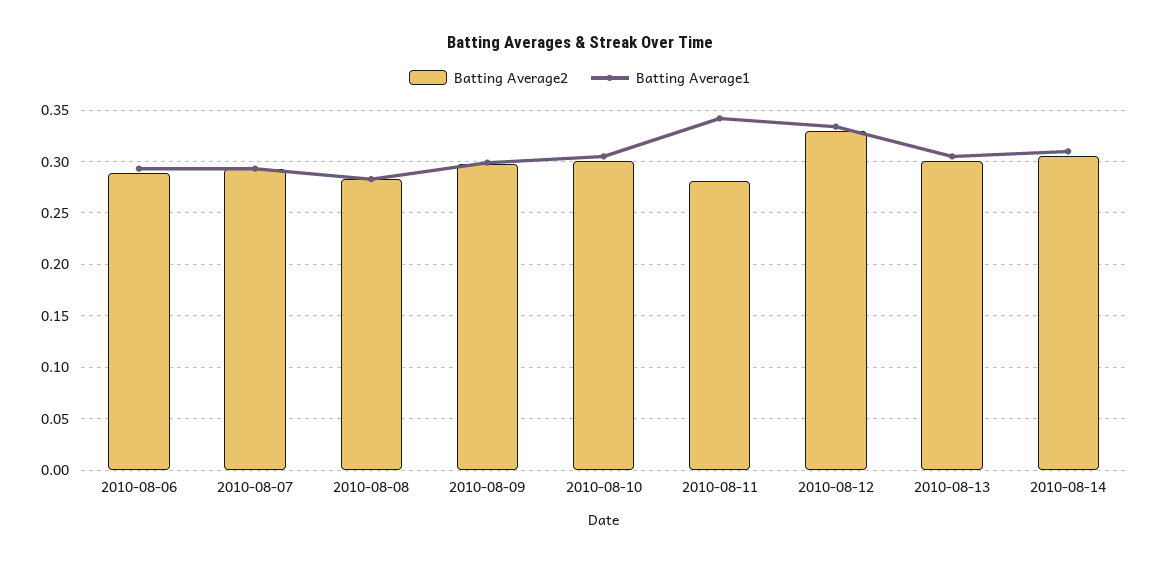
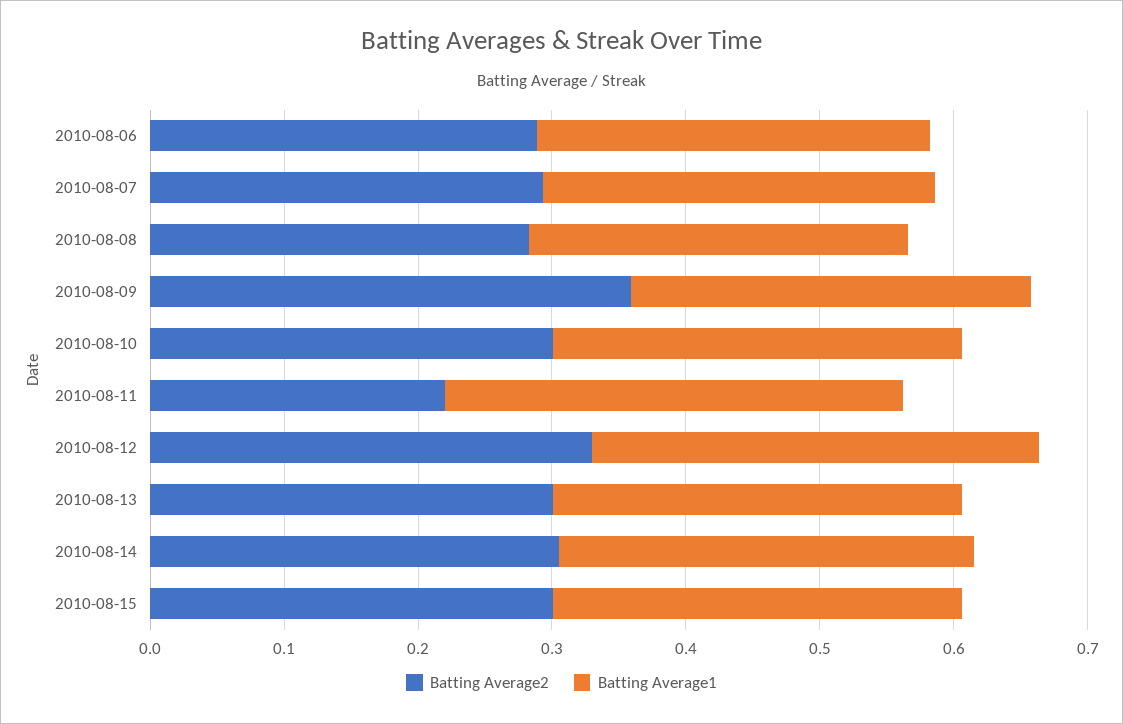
Batting Average2, 2010-08-09: 0.3 -> 0.36
Batting Average2, 2010-08-11: 0.28 -> 0.22
Batting Average2, 2010-08-15: none -> 0.3
Batting Average1, 2010-08-15: none -> 0.3

